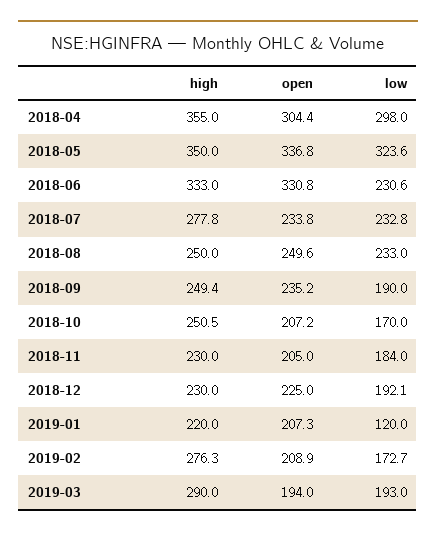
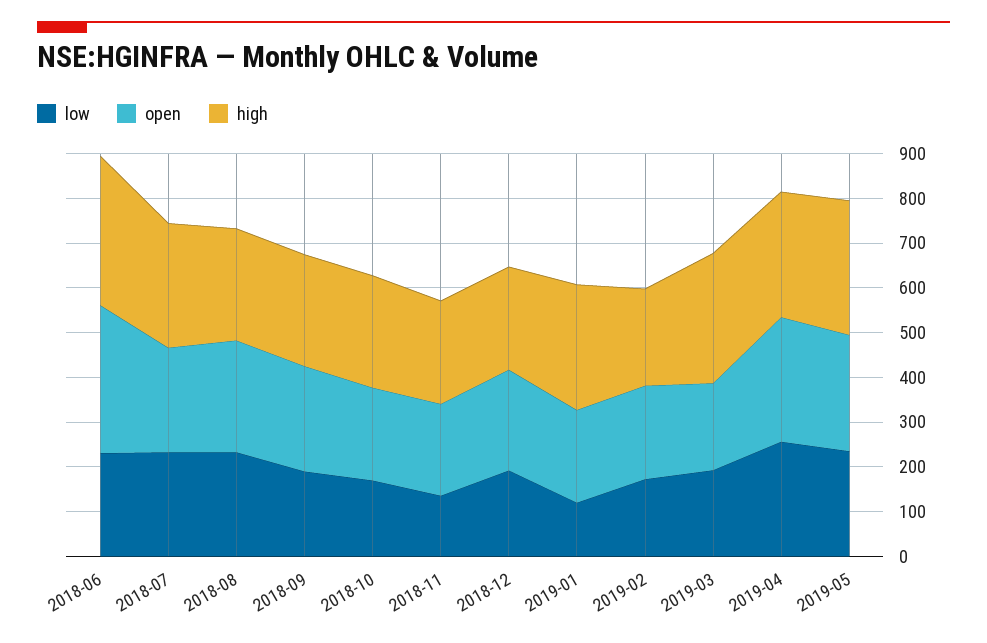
high, 2018-04: 355 -> none
open, 2018-04: 304.4 -> none
low, 2018-04: 298 -> none
high, 2018-05: 350 -> none
open, 2018-05: 336.8 -> none
low, 2018-05: 323.6 -> none
low, 2018-11: 184 -> 140
high, 2019-01: 220 -> 280
high, 2019-02: 276.3 -> 220
low, 2019-04: none -> 260
open, 2019-04: none -> 280
high, 2019-04: none -> 280
low, 2019-05: none -> 240
open, 2019-05: none -> 260
high, 2019-05: none -> 300

